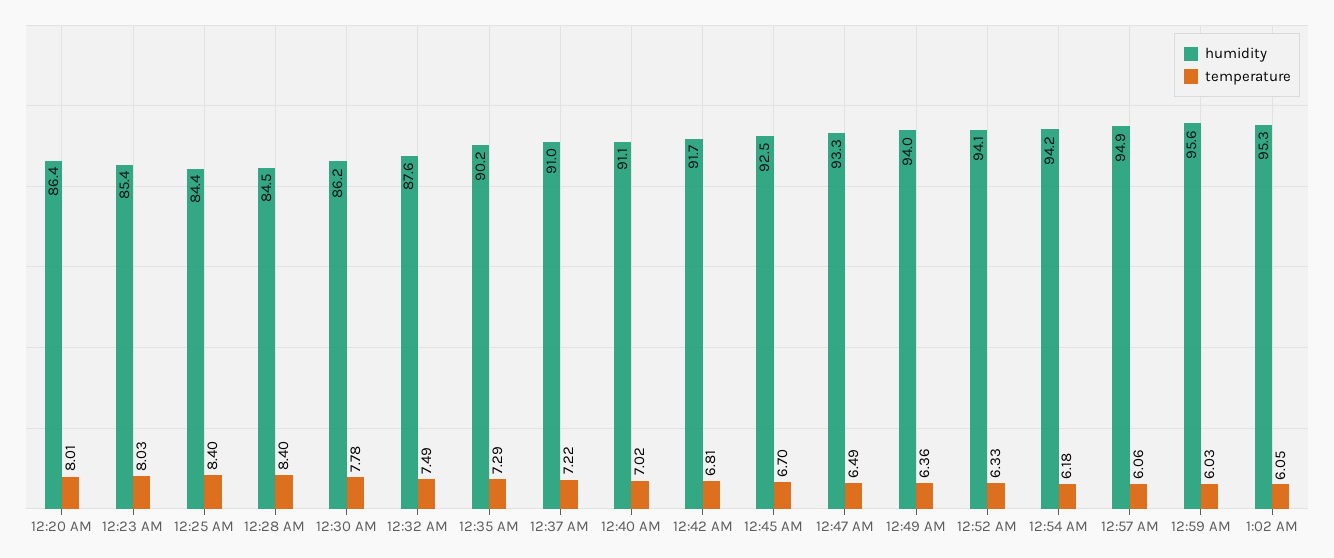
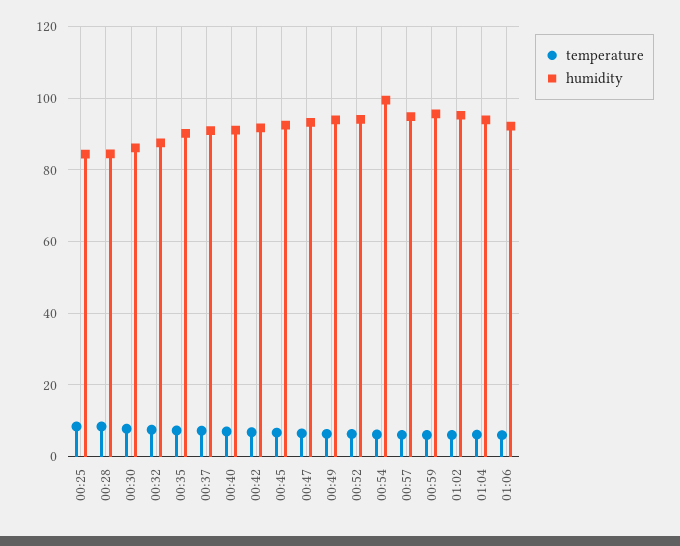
humidity, 12:20 AM: 86.4 -> none
temperature, 12:20 AM: 8.01 -> none
humidity, 12:23 AM: 85.4 -> none
temperature, 12:23 AM: 8.03 -> none
humidity, 12:54 AM: 94.2 -> 100
temperature, 01:04: none -> 6
humidity, 01:04: none -> 94
temperature, 01:06: none -> 6
humidity, 01:06: none -> 92

